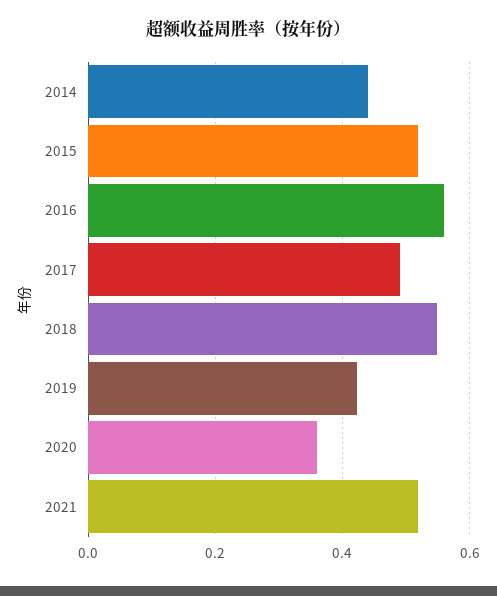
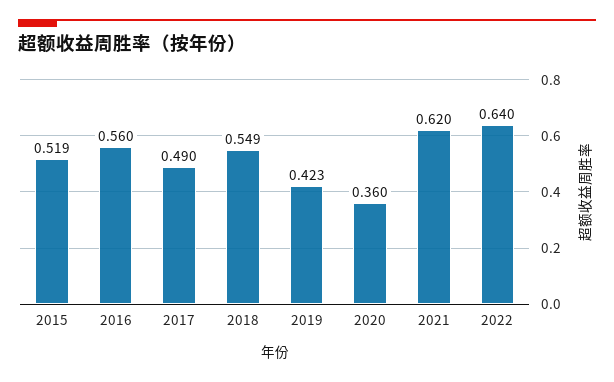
2014: 0.44 -> none
2021: 0.52 -> 0.62
2022: none -> 0.64

